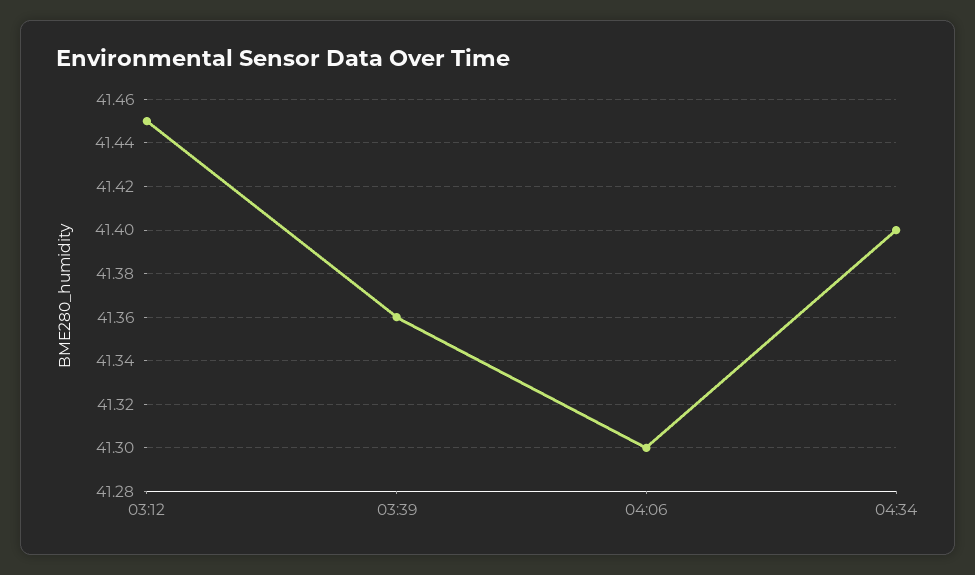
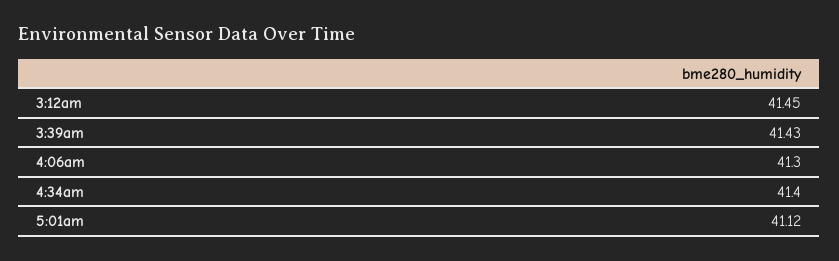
03:39: 41.36 -> 41.43
5:01am: none -> 41.12

